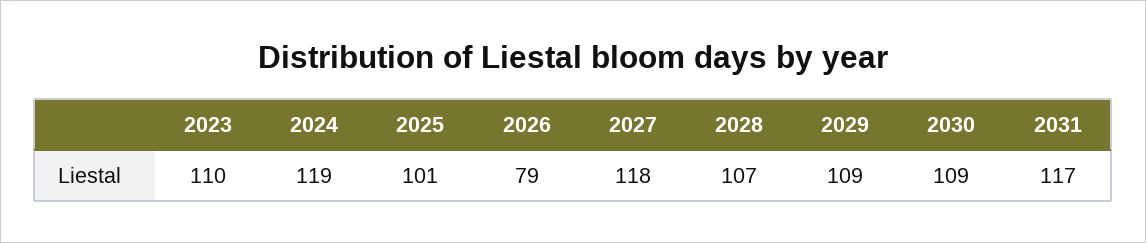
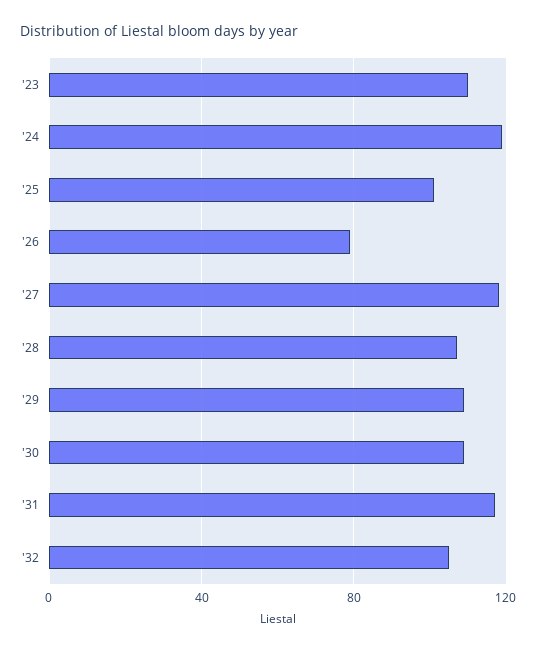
'32: none -> 105

